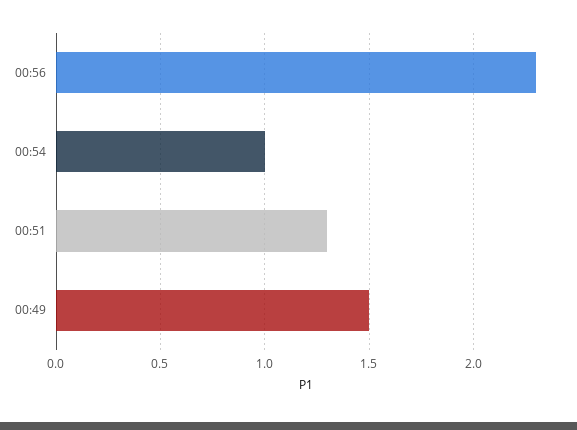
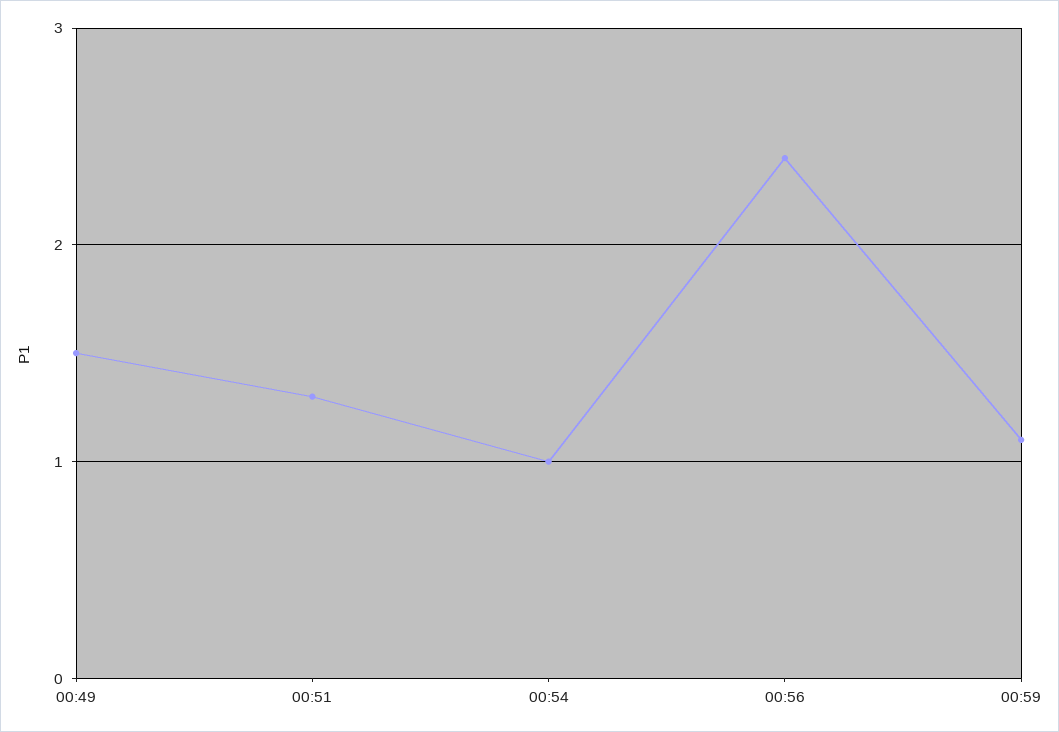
00:56: 2.3 -> 2.4
00:59: none -> 1.1

